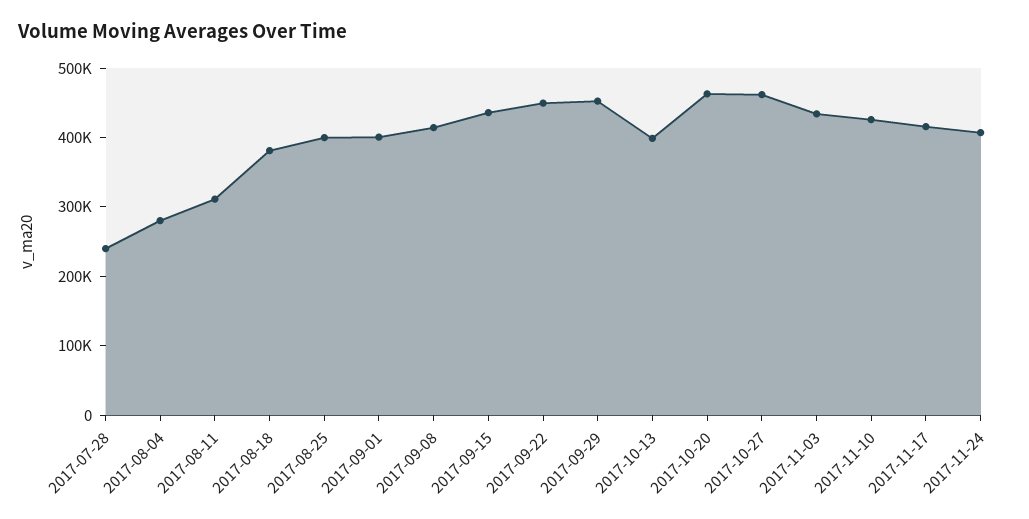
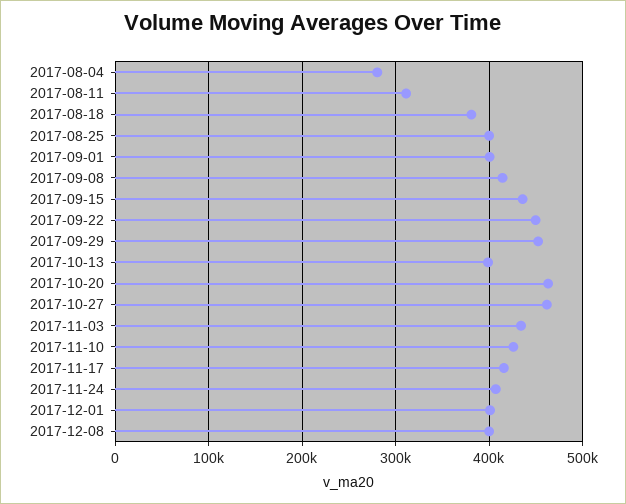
2017-07-28: 240000 -> none
2017-12-01: none -> 400000
2017-12-08: none -> 400000

